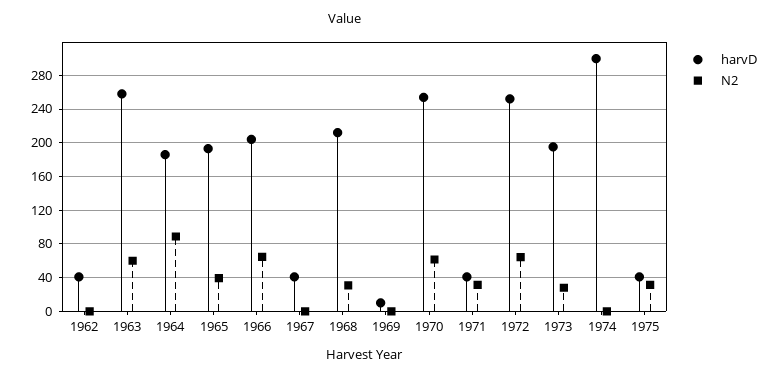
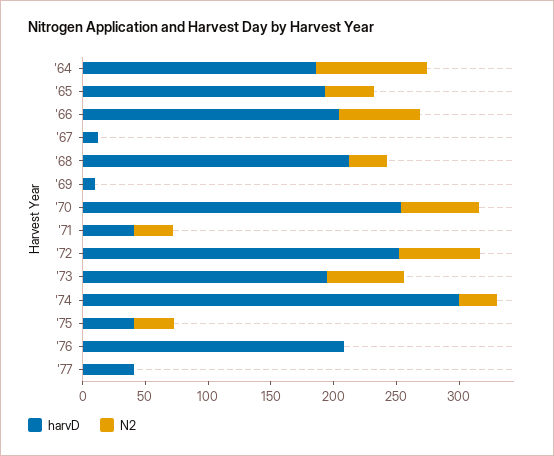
harvD, 1962: 40 -> none
N2, 1962: 0 -> none
harvD, 1963: 260 -> none
N2, 1963: 60 -> none
harvD, 1967: 40 -> 10
N2, 1973: 30 -> 60
N2, 1974: 0 -> 30
harvD, '76: none -> 210
N2, '76: none -> 0
harvD, '77: none -> 40
N2, '77: none -> 0

